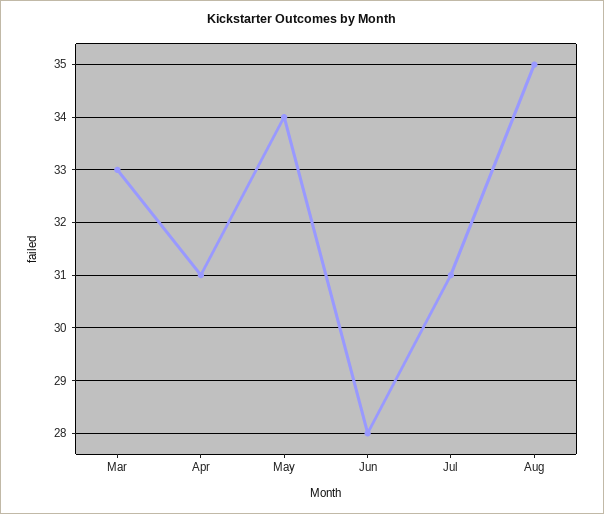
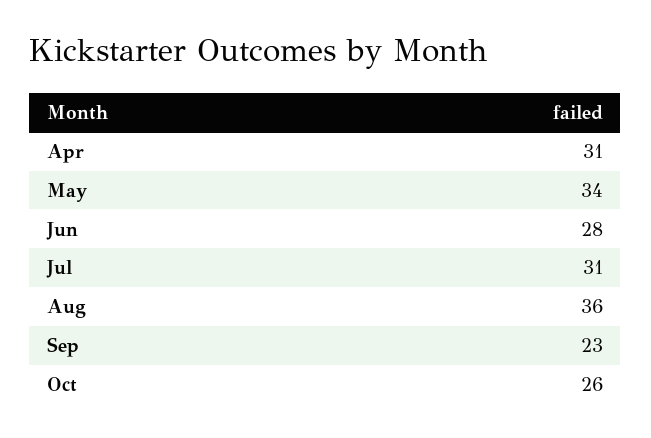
Mar: 33 -> none
Aug: 35 -> 36
Sep: none -> 23
Oct: none -> 26

